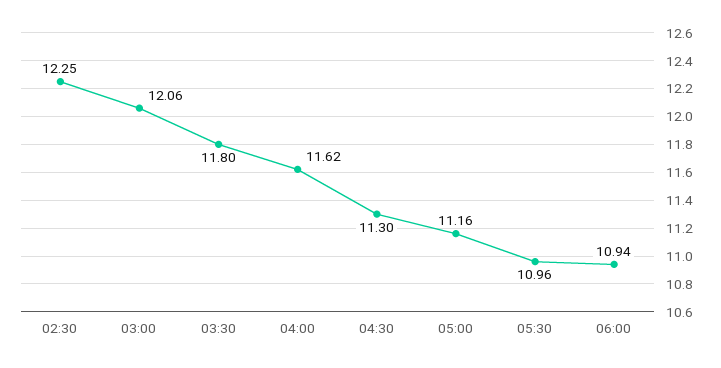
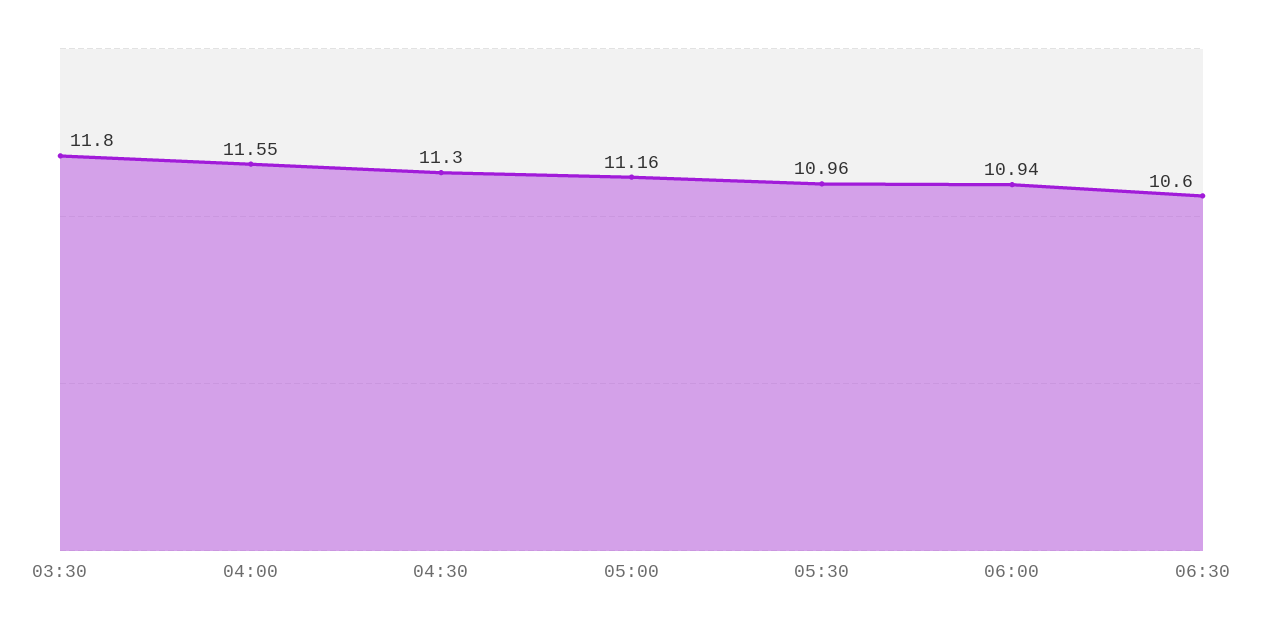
02:30: 12.25 -> none
03:00: 12.06 -> none
04:00: 11.62 -> 11.55
06:30: none -> 10.6

